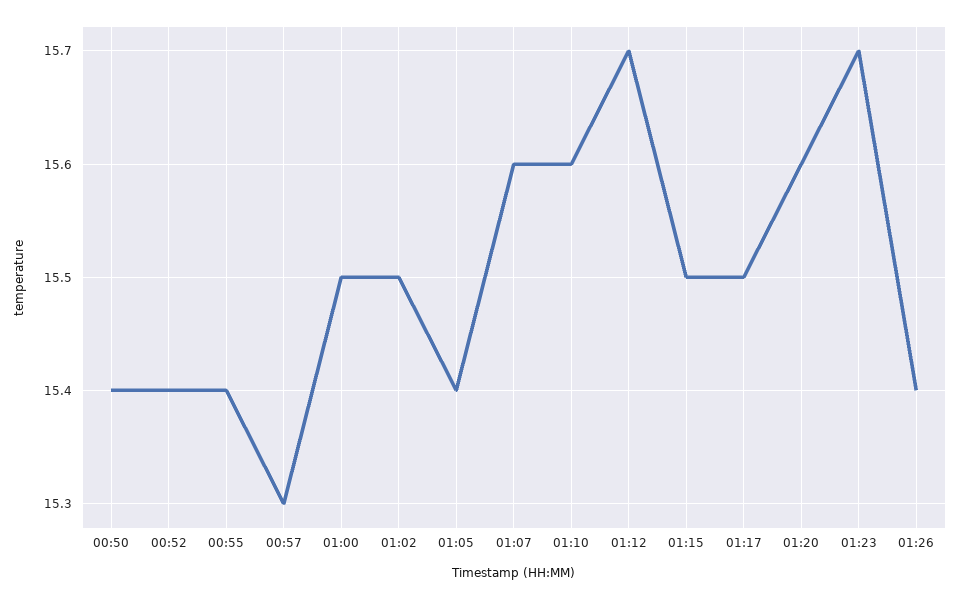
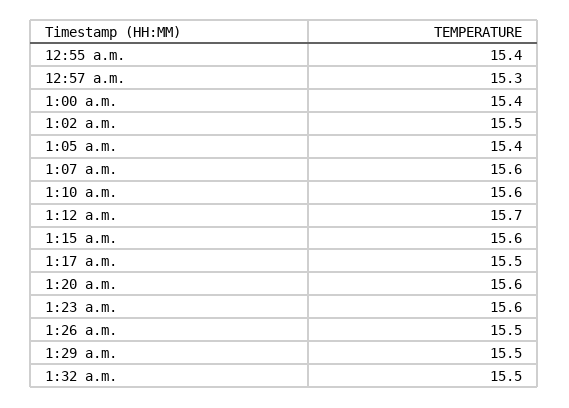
00:50: 15.4 -> none
00:52: 15.4 -> none
01:00: 15.5 -> 15.4
01:15: 15.5 -> 15.6
01:23: 15.7 -> 15.6
01:26: 15.4 -> 15.5
1:29 a.m.: none -> 15.5
1:32 a.m.: none -> 15.5

